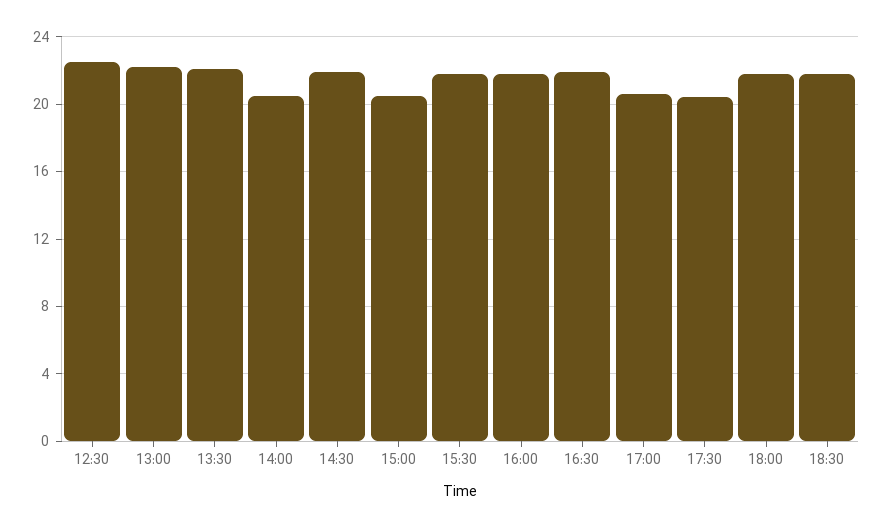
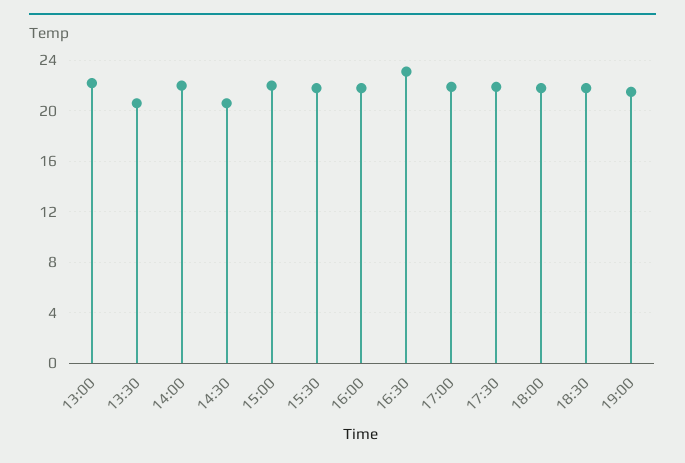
12:30: 22.5 -> none
13:30: 22 -> 20.5
14:00: 20.5 -> 22
14:30: 22 -> 20.5
15:00: 20.5 -> 22
16:30: 22 -> 23
17:00: 20.5 -> 22
17:30: 20.5 -> 22
19:00: none -> 21.5

